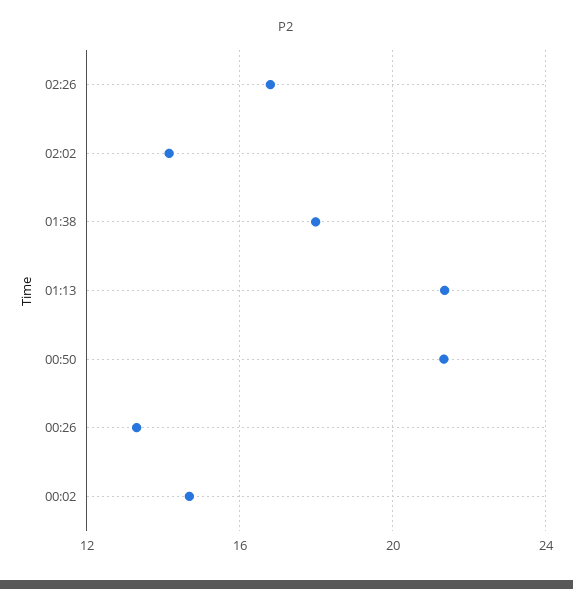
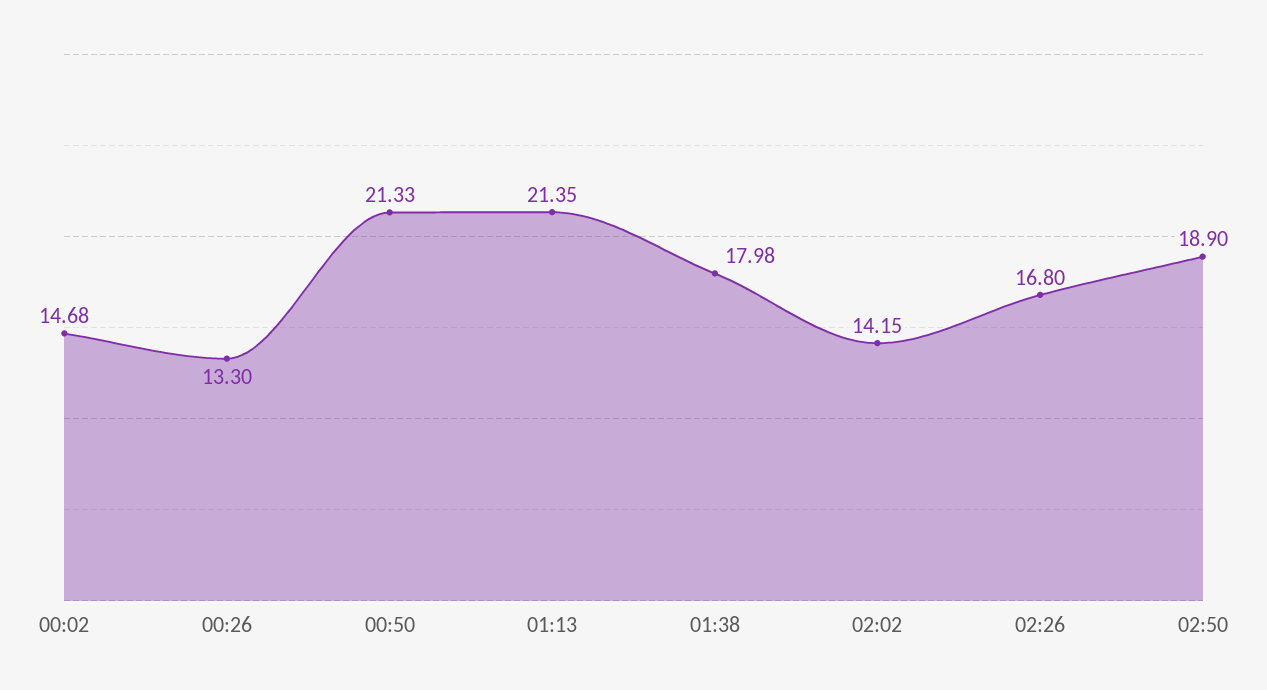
02:50: none -> 18.9

